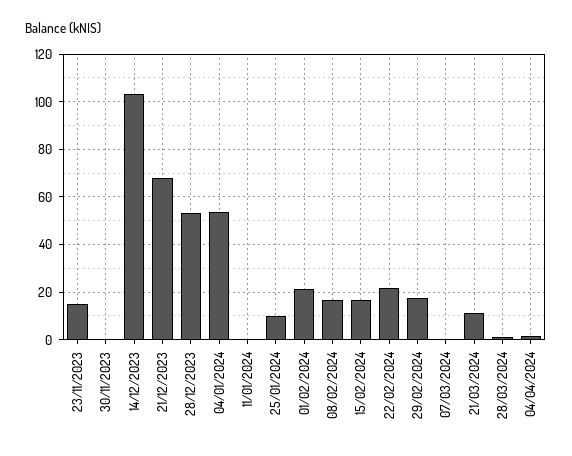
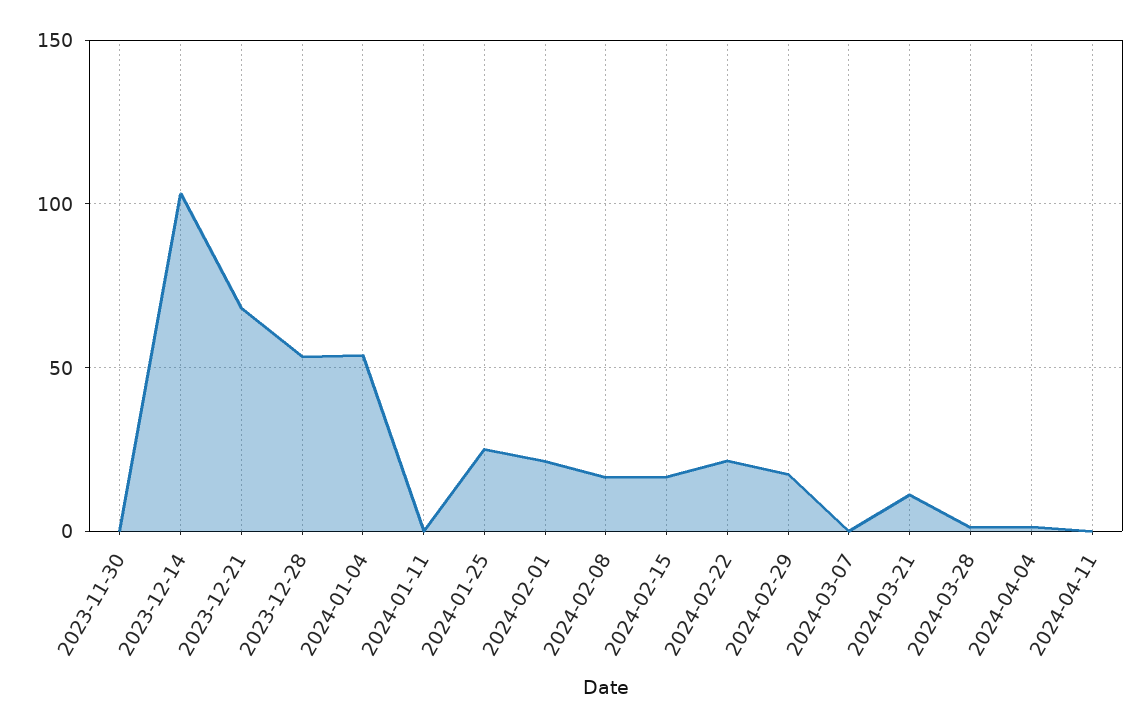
23/11/2023: 15 -> none
25/01/2024: 10 -> 25
2024-04-11: none -> 0

